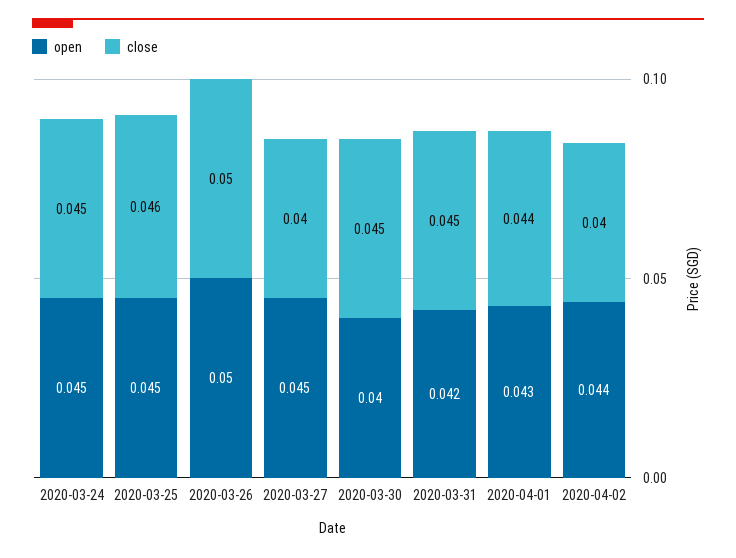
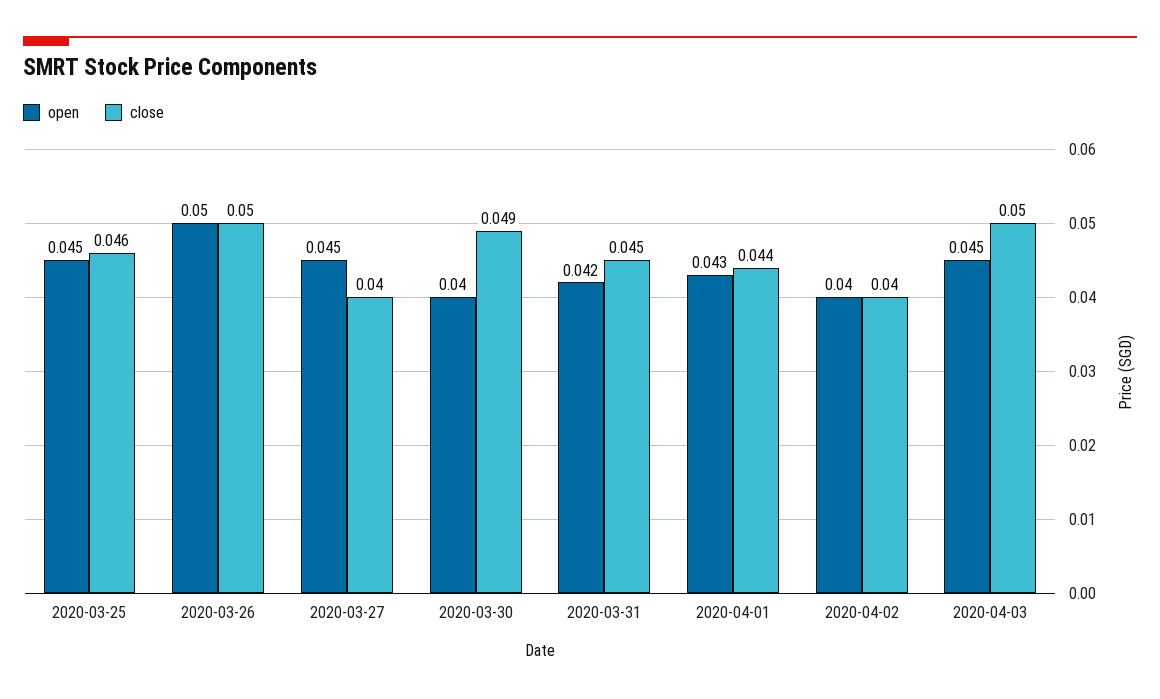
open, 2020-03-24: 0.045 -> none
close, 2020-03-24: 0.045 -> none
close, 2020-03-30: 0.045 -> 0.049
open, 2020-04-02: 0.044 -> 0.04
open, 2020-04-03: none -> 0.045
close, 2020-04-03: none -> 0.05

